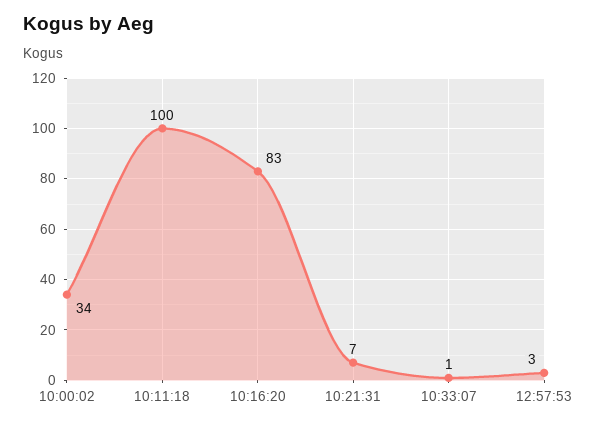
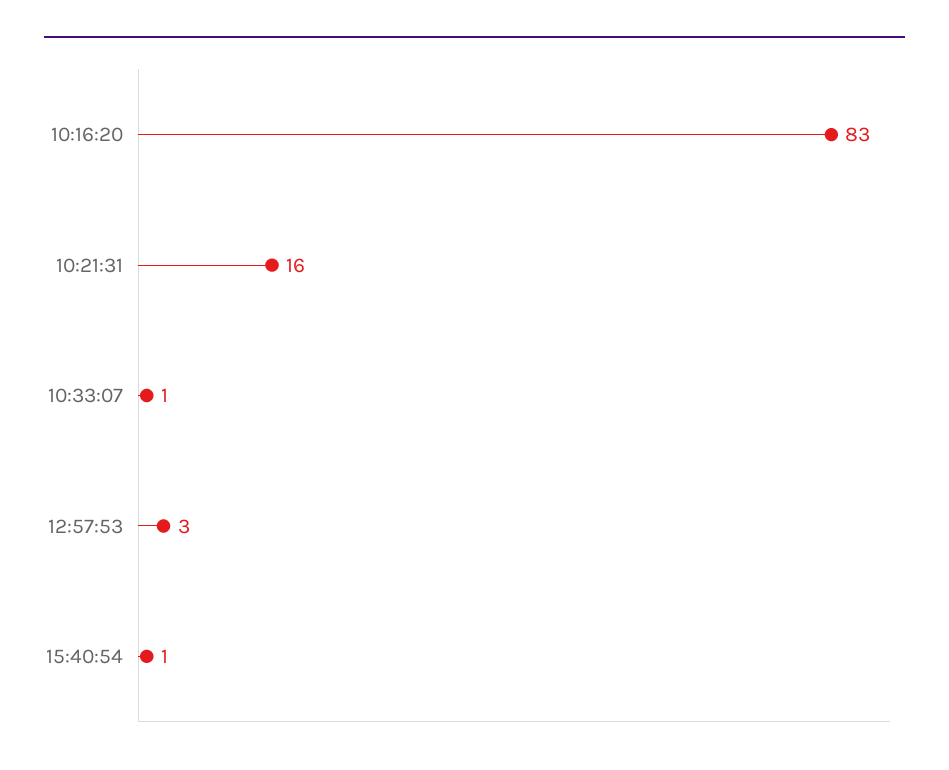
10:00:02: 34 -> none
10:11:18: 100 -> none
10:21:31: 7 -> 16
15:40:54: none -> 1

